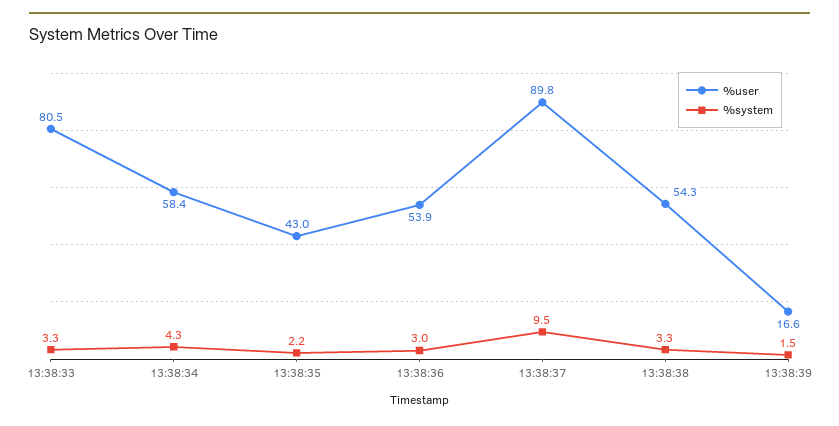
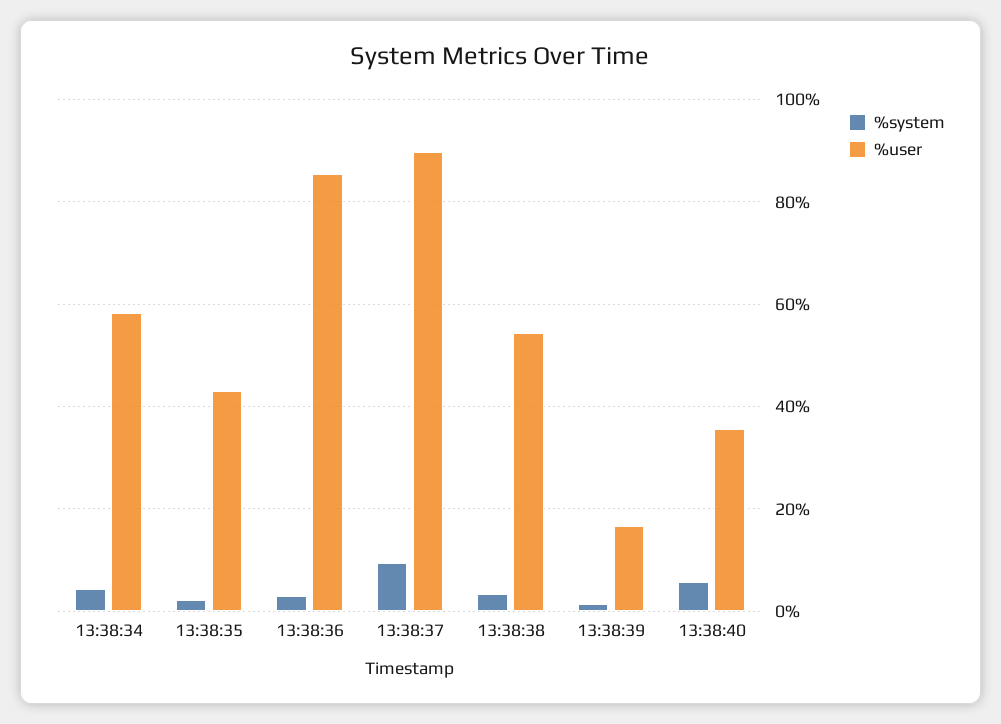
%user, 13:38:33: 80.5 -> none
%system, 13:38:33: 3.3 -> none
%user, 13:38:36: 53.9 -> 86
%system, 13:38:40: none -> 6
%user, 13:38:40: none -> 36

